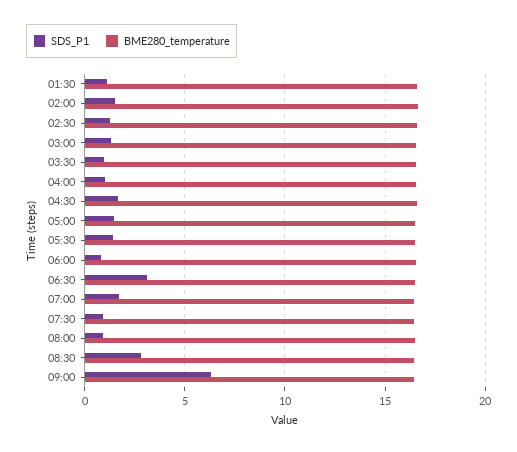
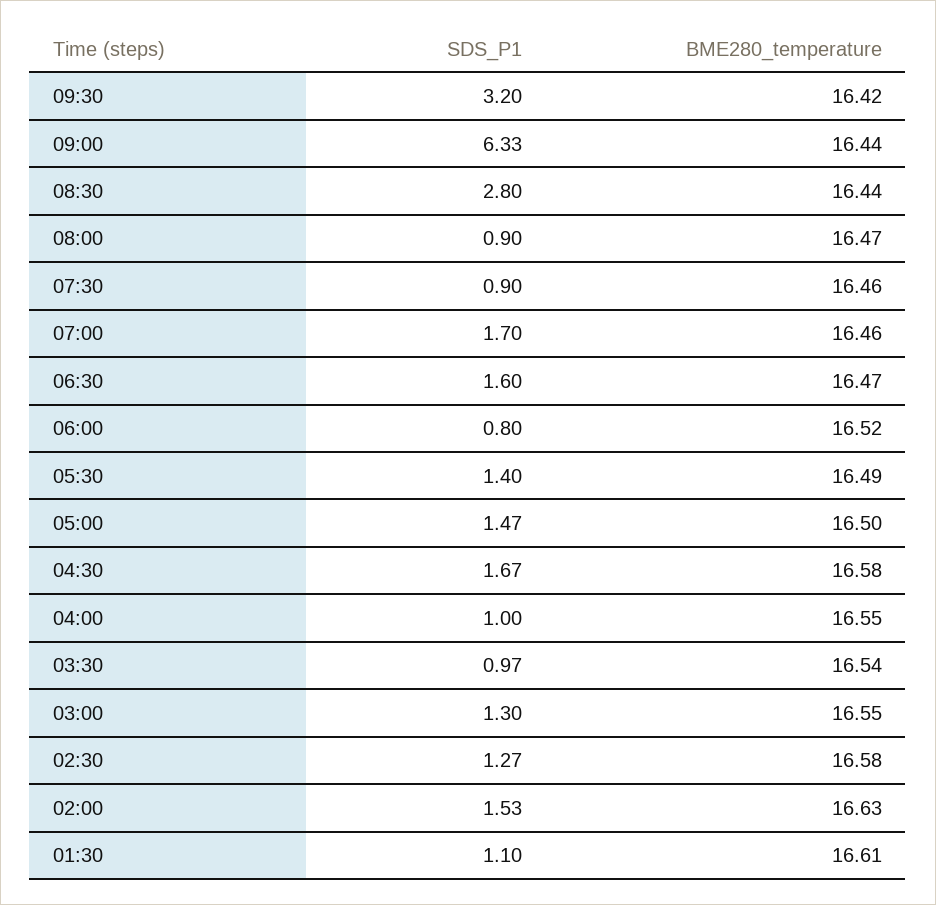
SDS_P1, 06:30: 3 -> 1.6
SDS_P1, 09:30: none -> 3.2
BME280_temperature, 09:30: none -> 16.42

